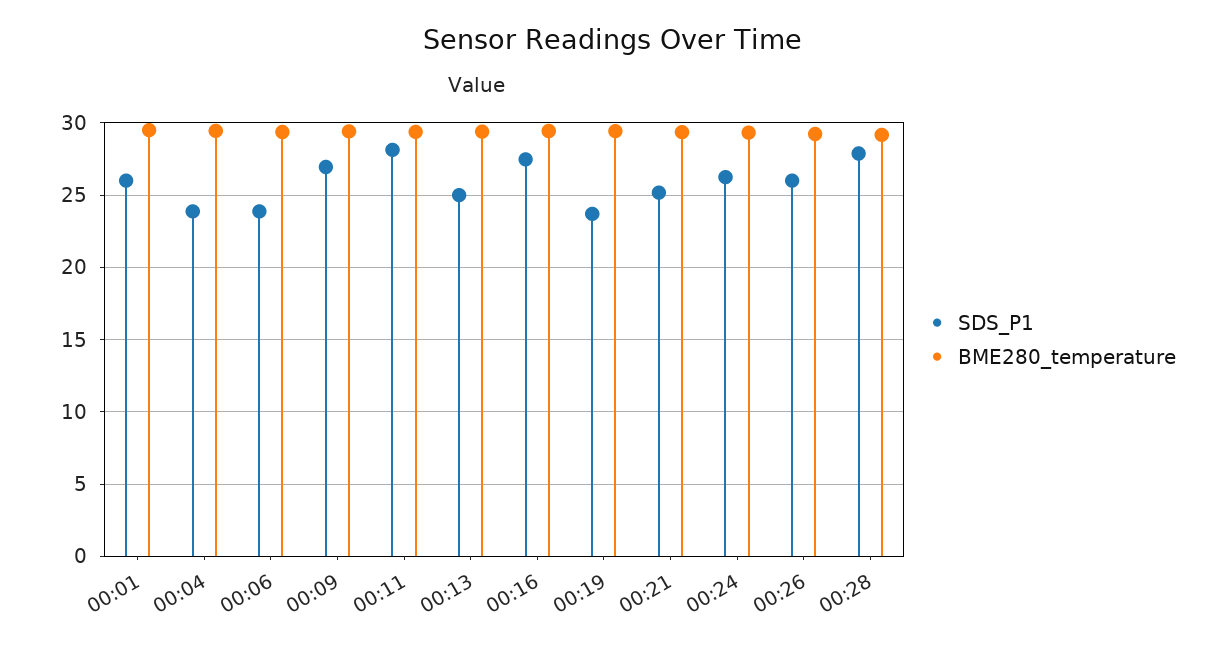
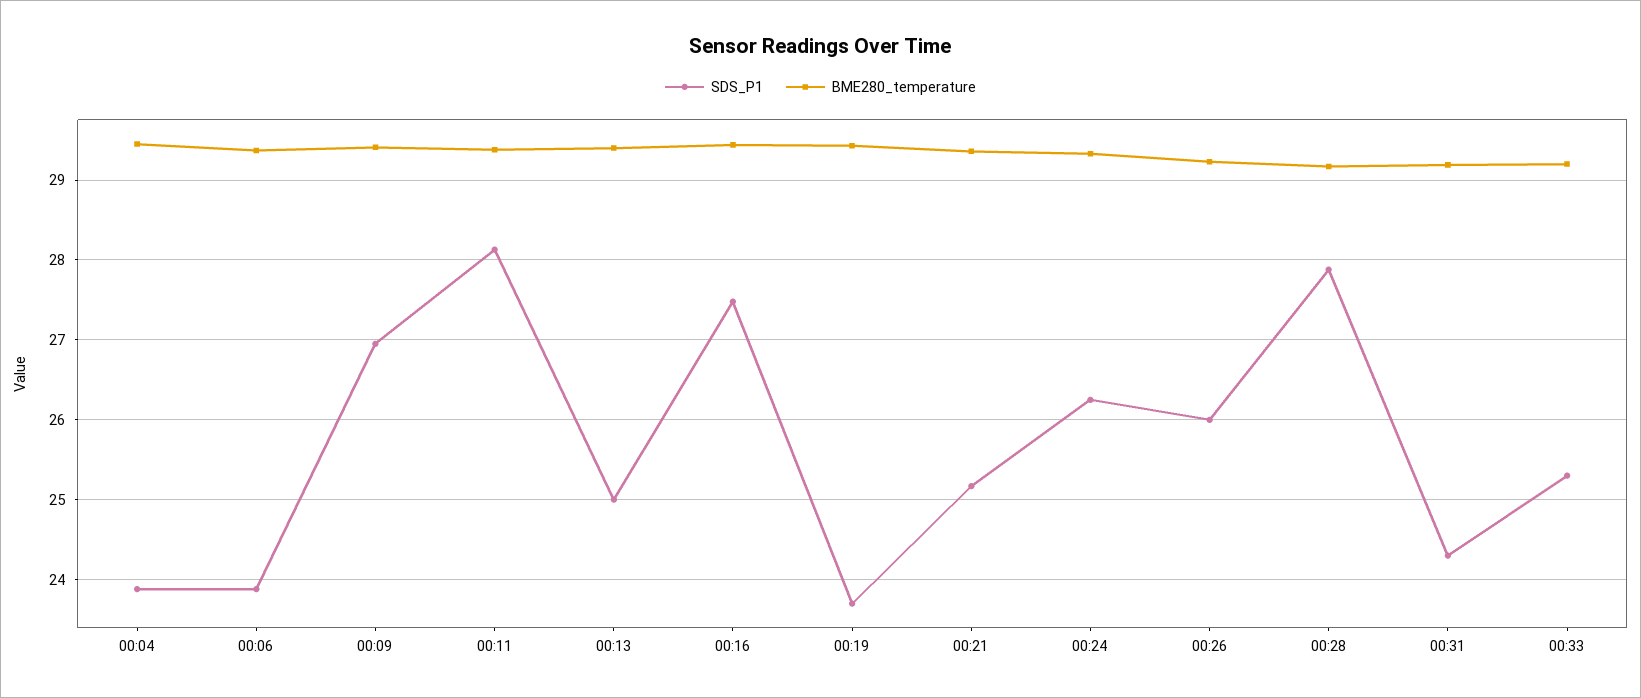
SDS_P1, 00:01: 26 -> none
BME280_temperature, 00:01: 29.5 -> none
SDS_P1, 00:31: none -> 24.3
BME280_temperature, 00:31: none -> 29.2
SDS_P1, 00:33: none -> 25.3
BME280_temperature, 00:33: none -> 29.2

